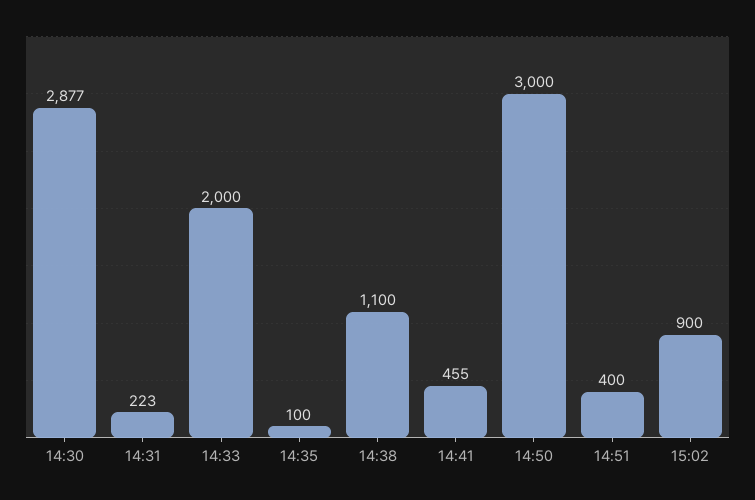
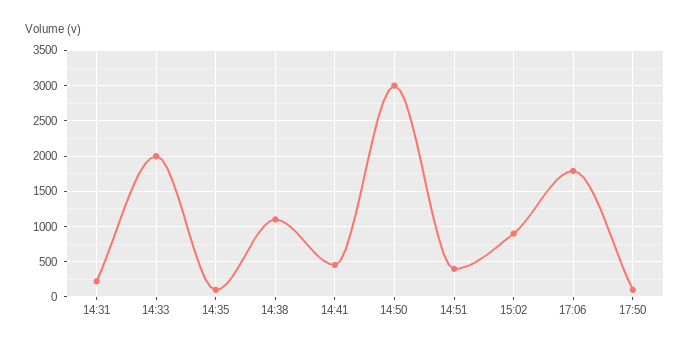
14:30: 2877 -> none
17:06: none -> 1800
17:50: none -> 100

